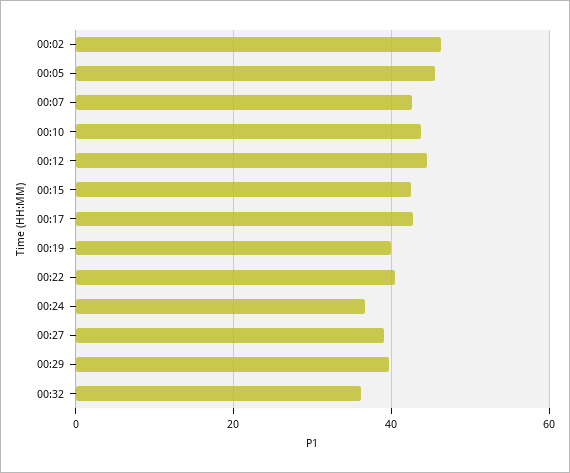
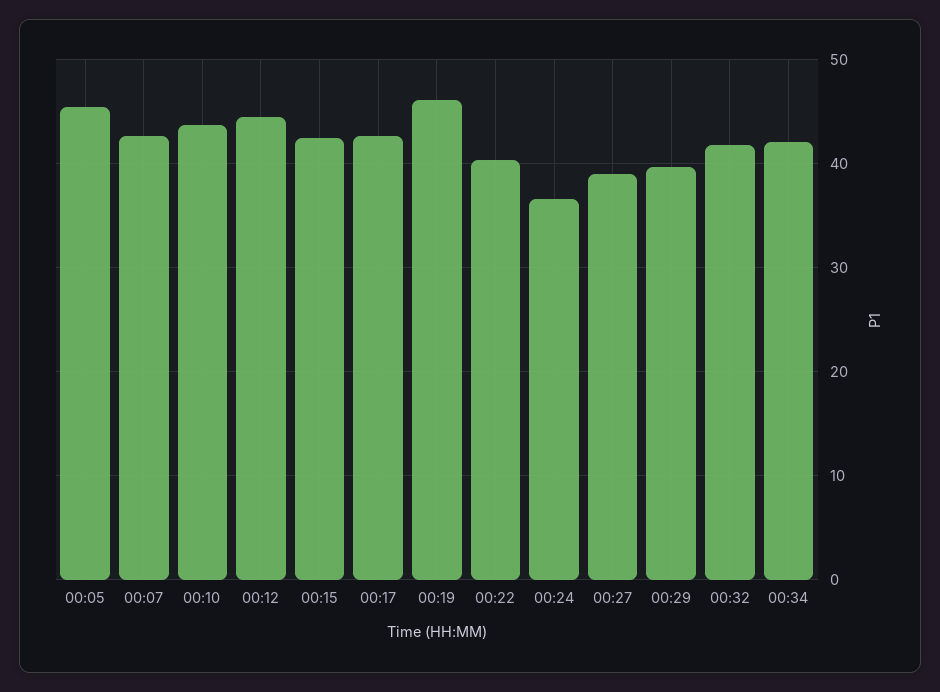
00:02: 46 -> none
00:19: 40 -> 46
00:32: 36 -> 42
00:34: none -> 42

